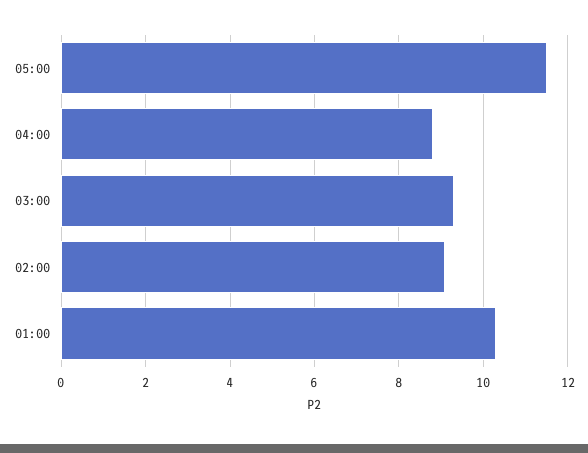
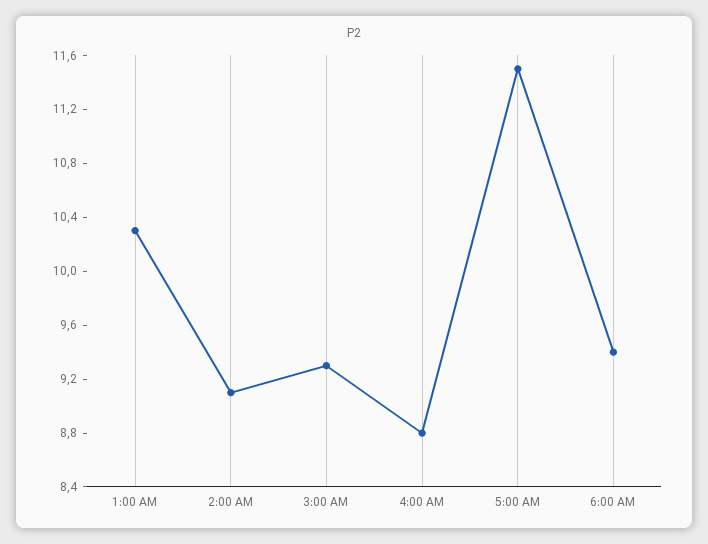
6:00 AM: none -> 9.4

